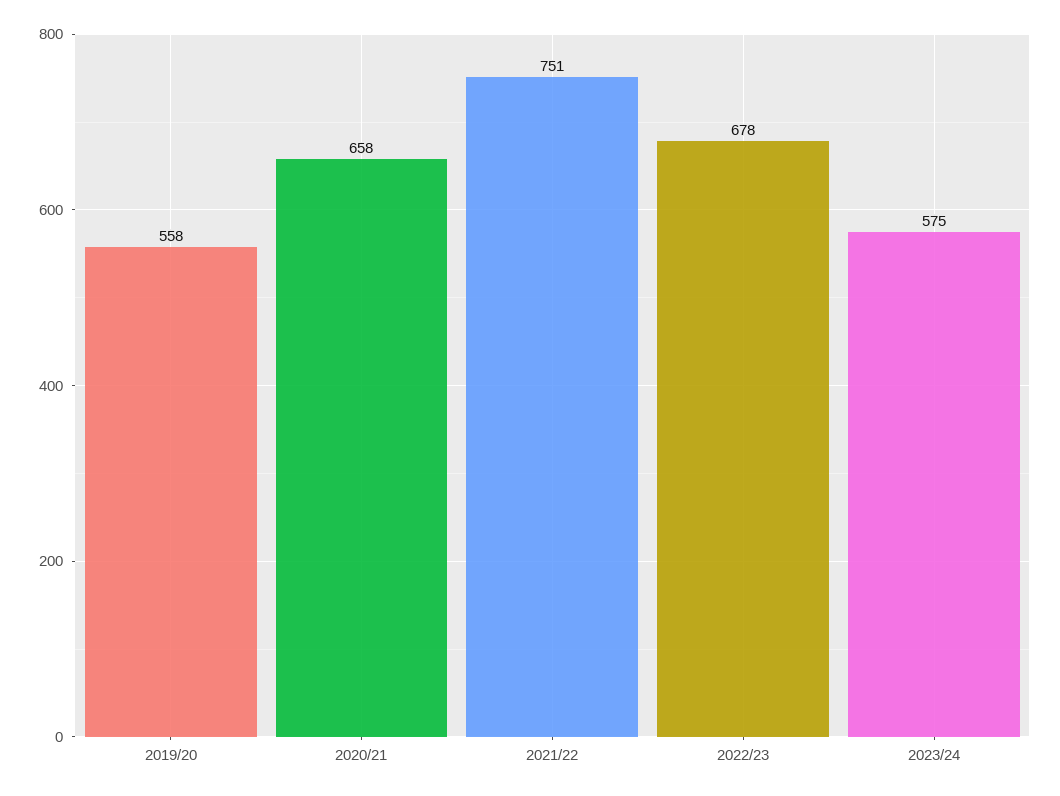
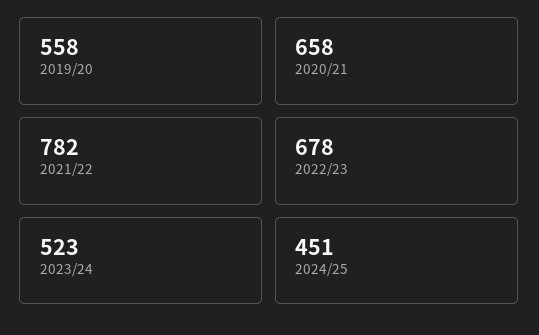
2021/22: 751 -> 782
2023/24: 575 -> 523
2024/25: none -> 451

